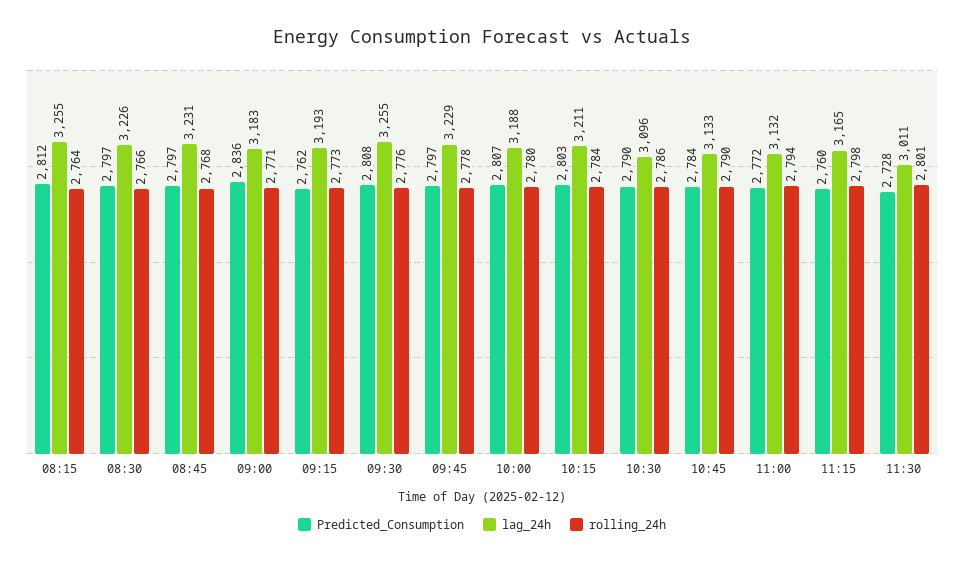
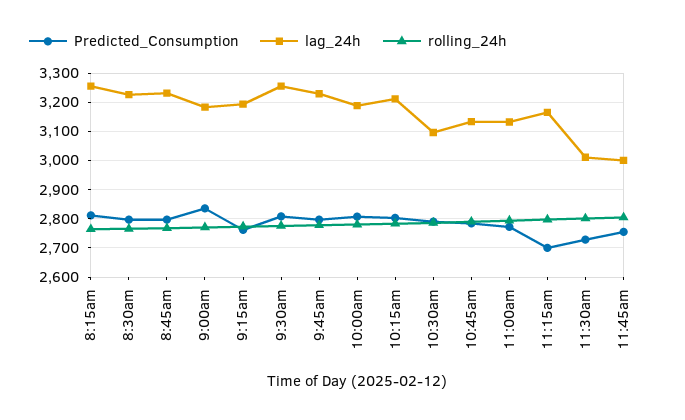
Predicted_Consumption, 11:15: 2760 -> 2700
Predicted_Consumption, 11:45am: none -> 2750
lag_24h, 11:45am: none -> 3000
rolling_24h, 11:45am: none -> 2800

